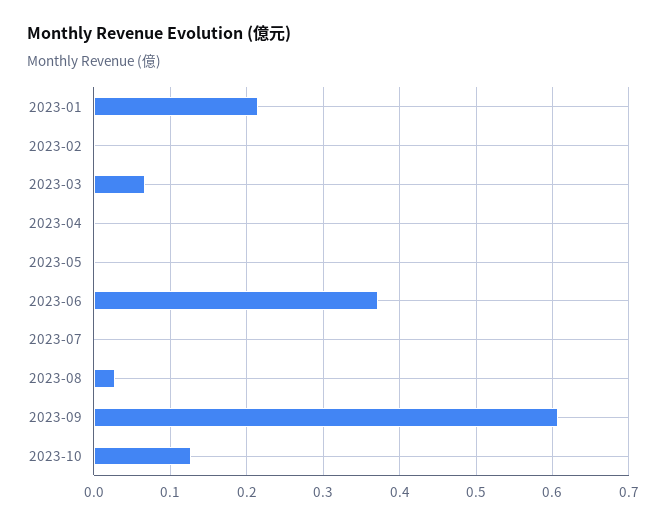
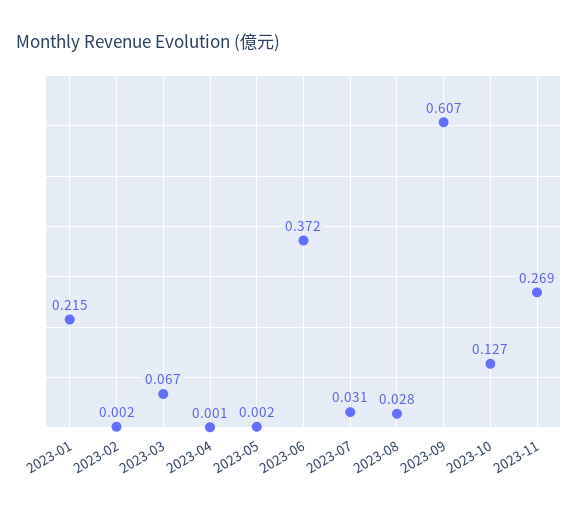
2023-07: 0 -> 0.031
2023-11: none -> 0.269

